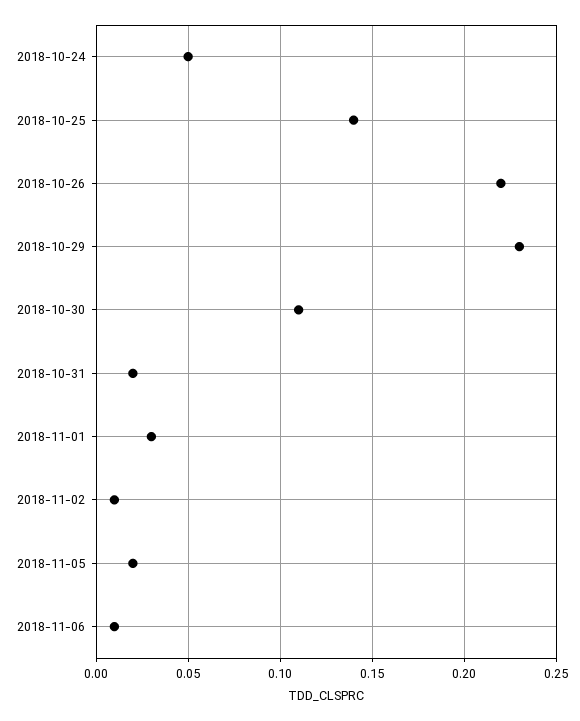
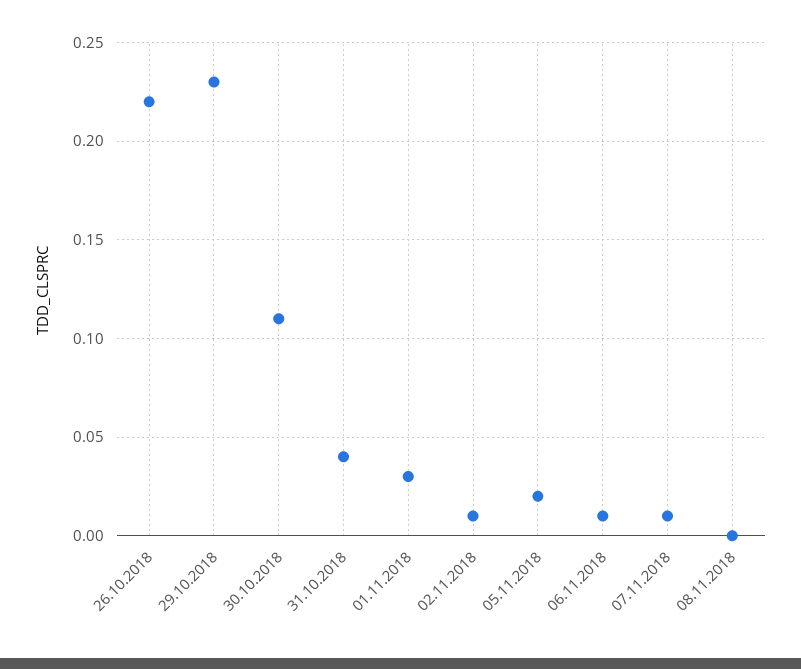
2018-10-24: 0.05 -> none
2018-10-25: 0.14 -> none
2018-10-31: 0.02 -> 0.04
07.11.2018: none -> 0.01
08.11.2018: none -> 0

